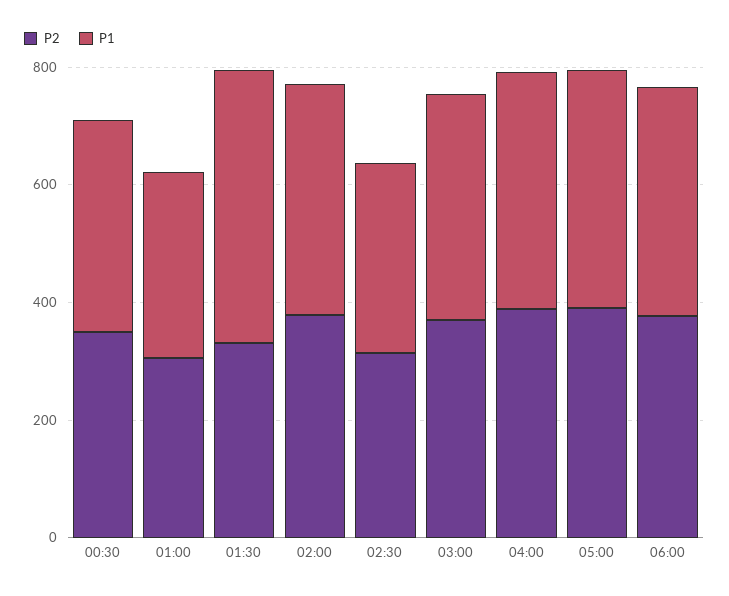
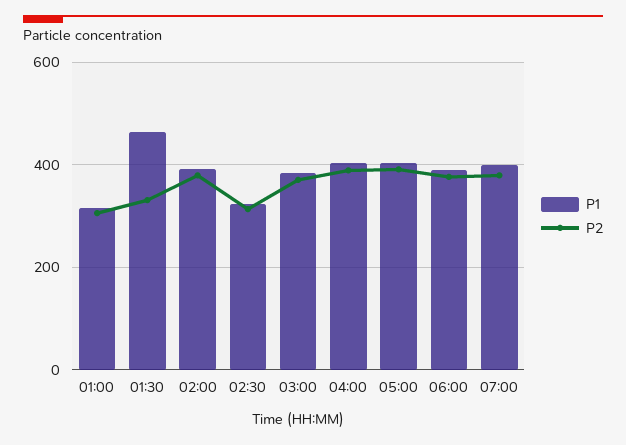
P2, 00:30: 350 -> none
P1, 00:30: 350 -> none
P1, 07:00: none -> 400
P2, 07:00: none -> 380

